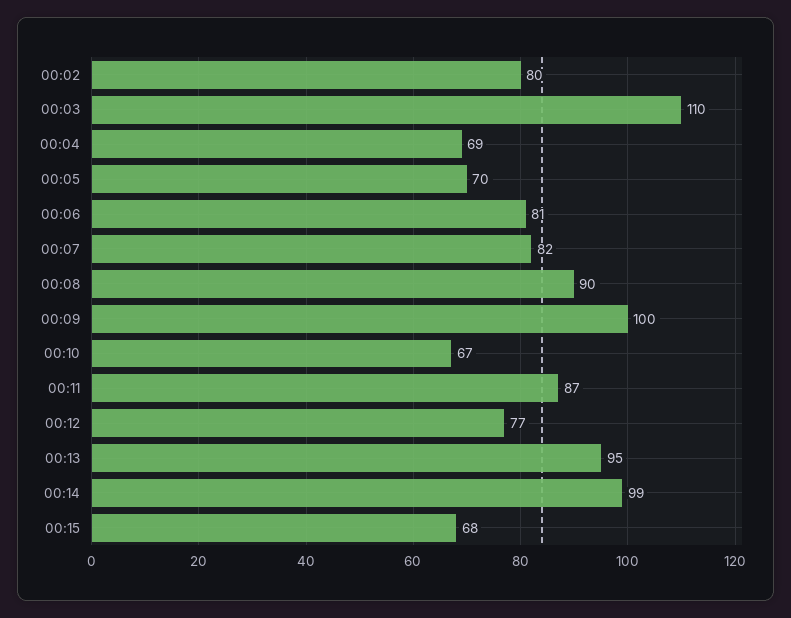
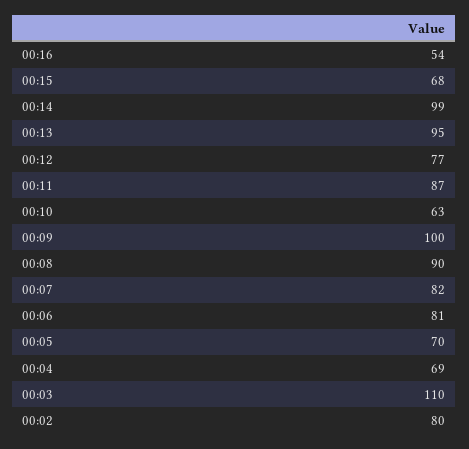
00:10: 67 -> 63
00:16: none -> 54

